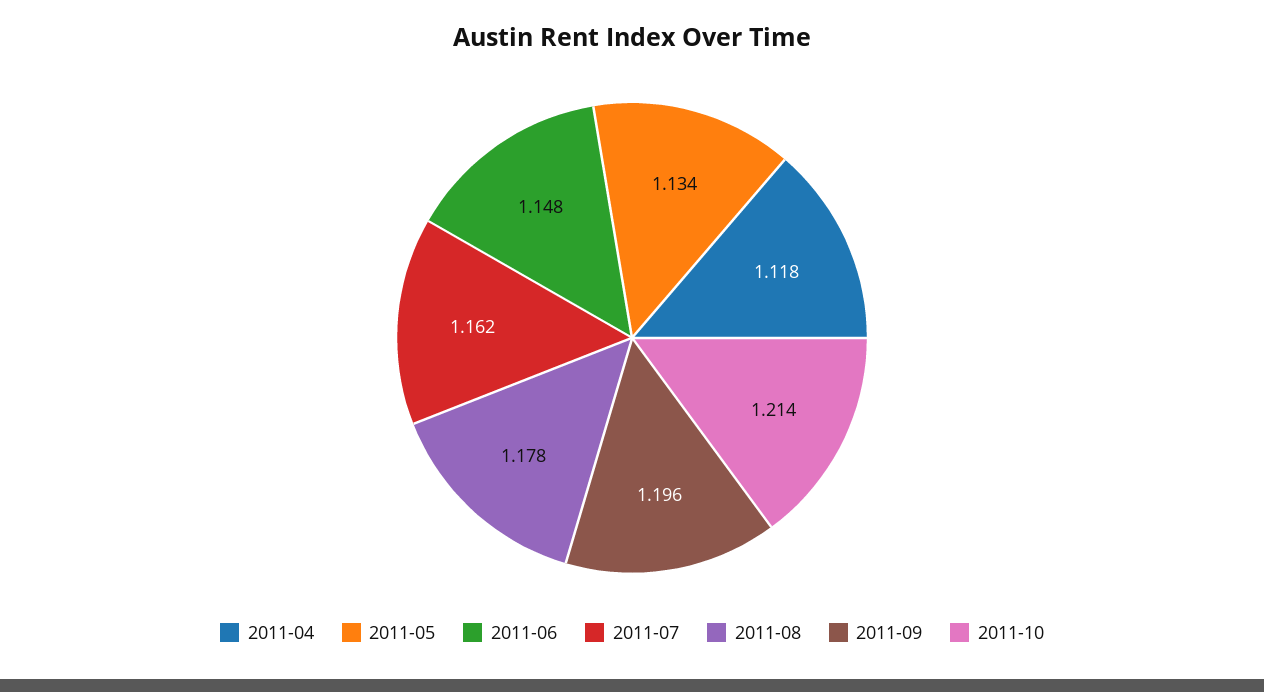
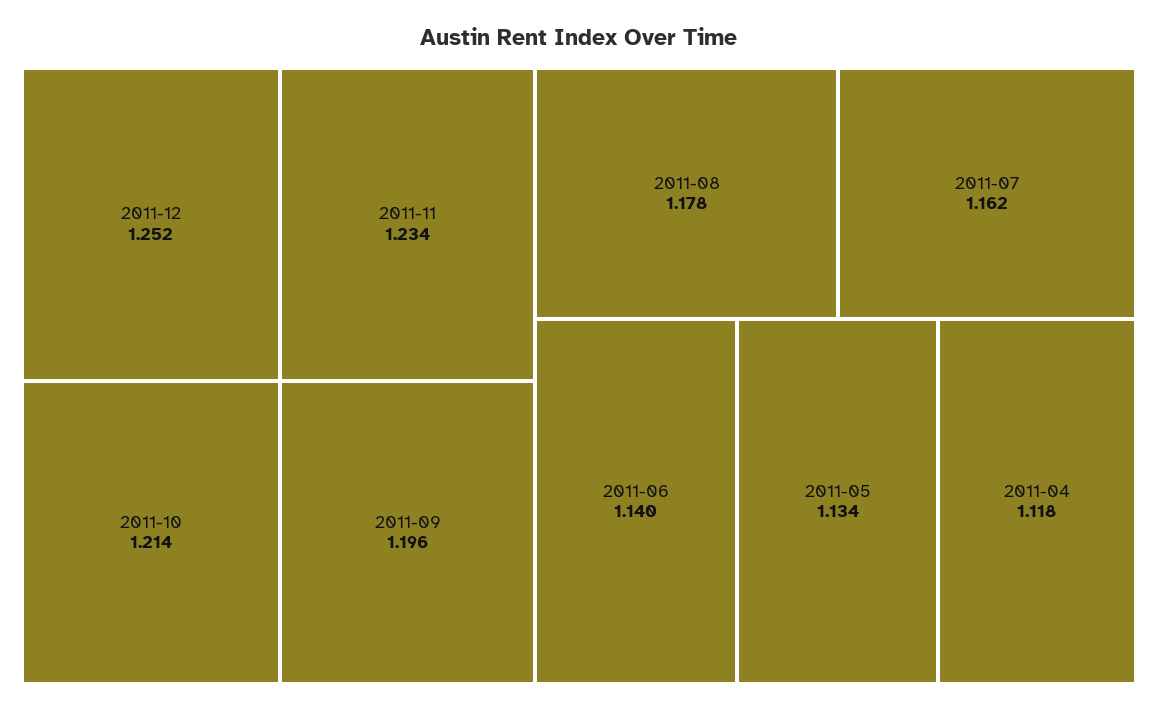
2011-06: 1.148 -> 1.14
2011-12: none -> 1.252
2011-11: none -> 1.234

